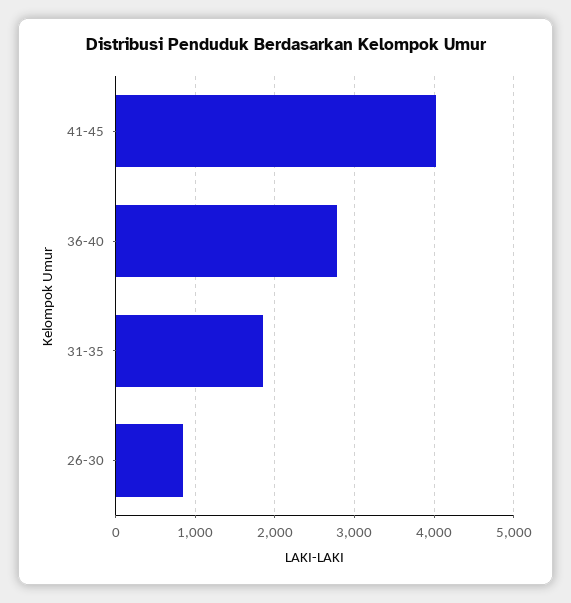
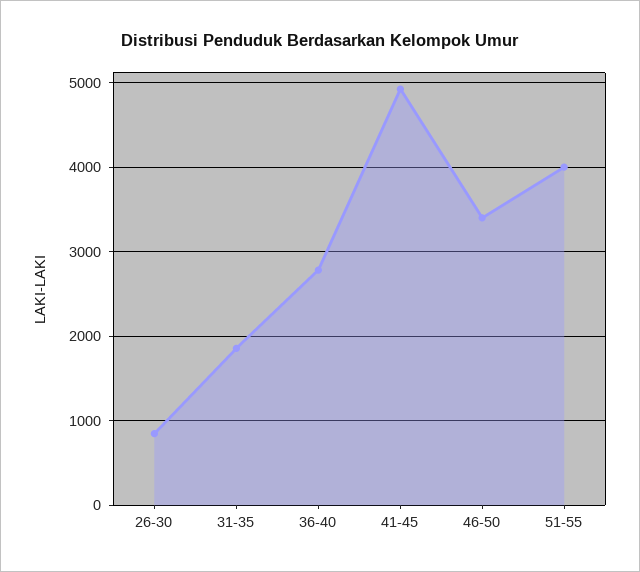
41-45: 4000 -> 4900
46-50: none -> 3400
51-55: none -> 4000

